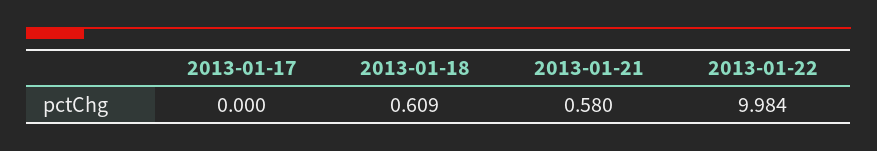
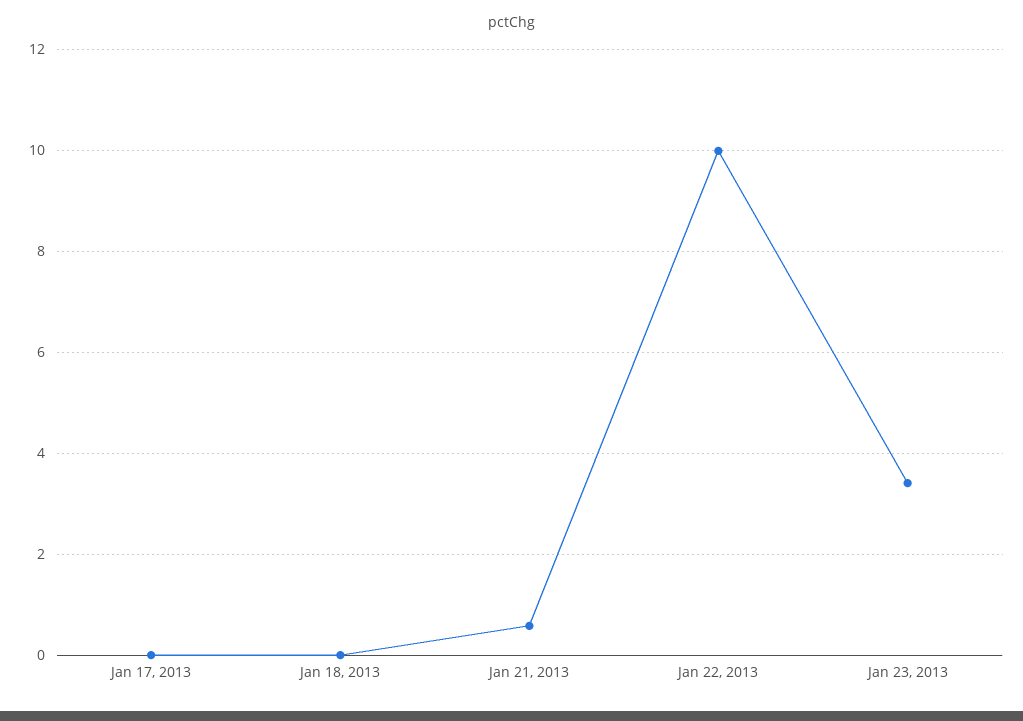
2013-01-18: 0.609 -> 0
Jan 23, 2013: none -> 3.4

